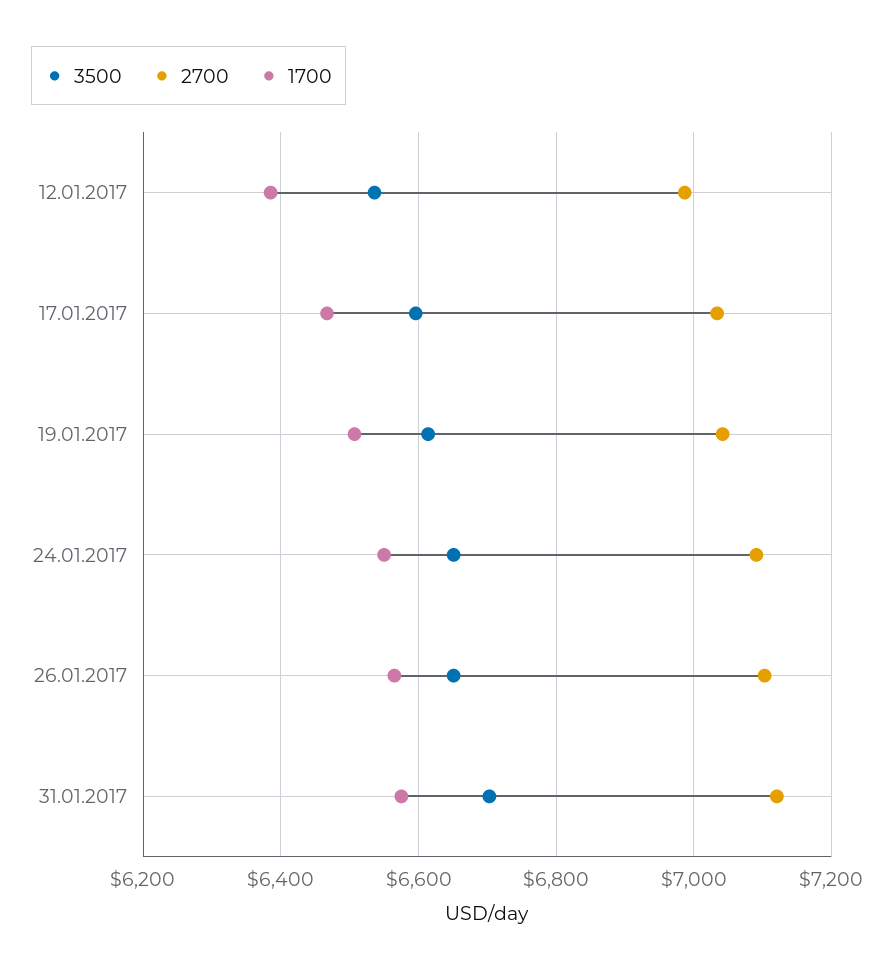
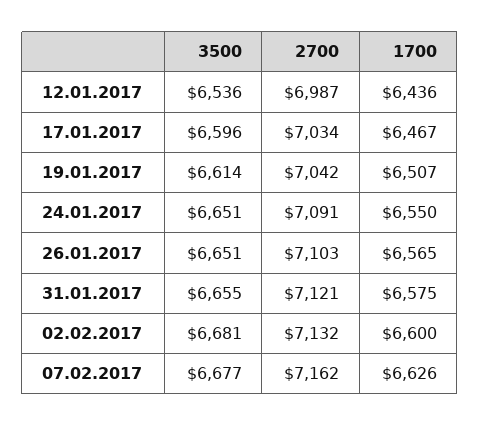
1700, 12.01.2017: 6380 -> 6436
3500, 31.01.2017: 6700 -> 6655
3500, 02.02.2017: none -> 6681
2700, 02.02.2017: none -> 7132
1700, 02.02.2017: none -> 6600
3500, 07.02.2017: none -> 6677
2700, 07.02.2017: none -> 7162
1700, 07.02.2017: none -> 6626

